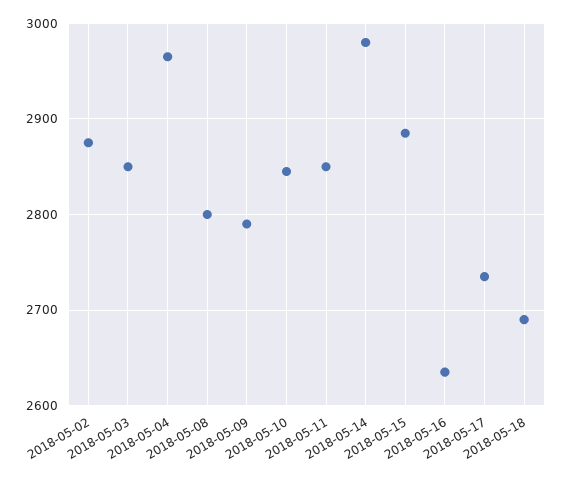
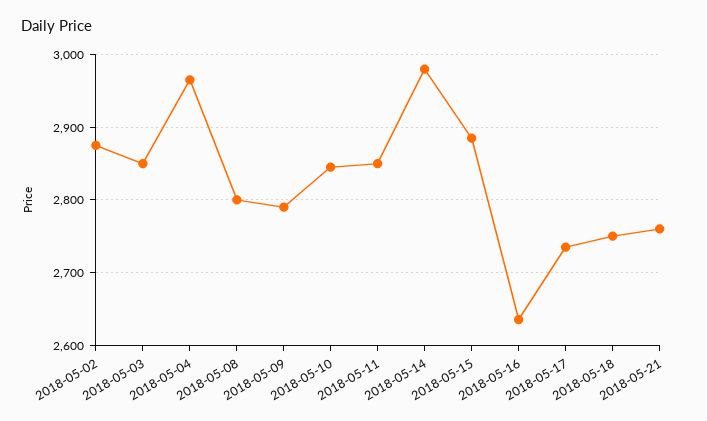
2018-05-18: 2690 -> 2750
2018-05-21: none -> 2760

